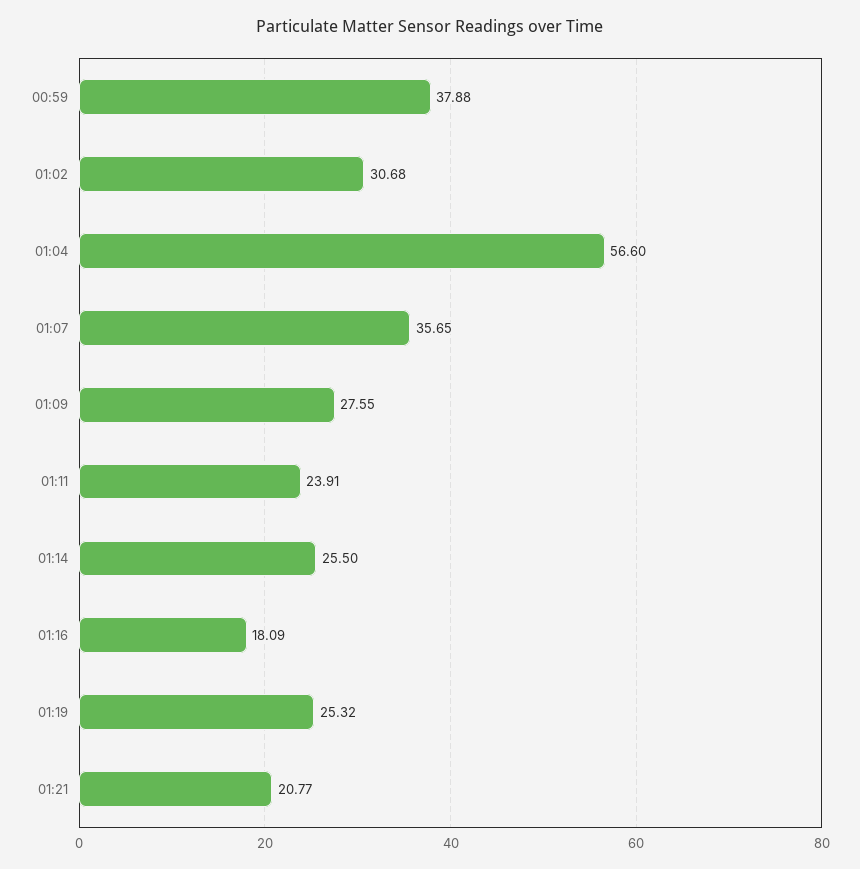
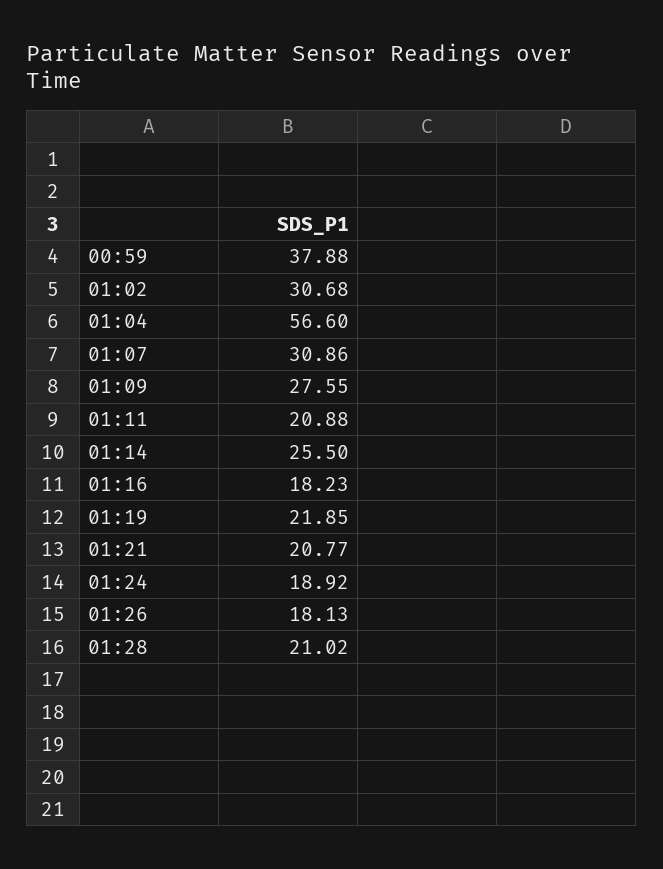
01:07: 35.65 -> 30.86
01:11: 23.91 -> 20.88
01:16: 18.09 -> 18.23
01:19: 25.32 -> 21.85
01:24: none -> 18.92
01:26: none -> 18.13
01:28: none -> 21.02

